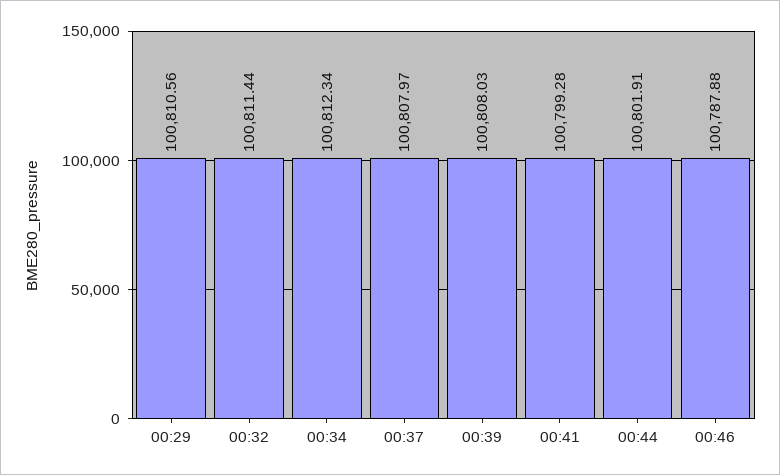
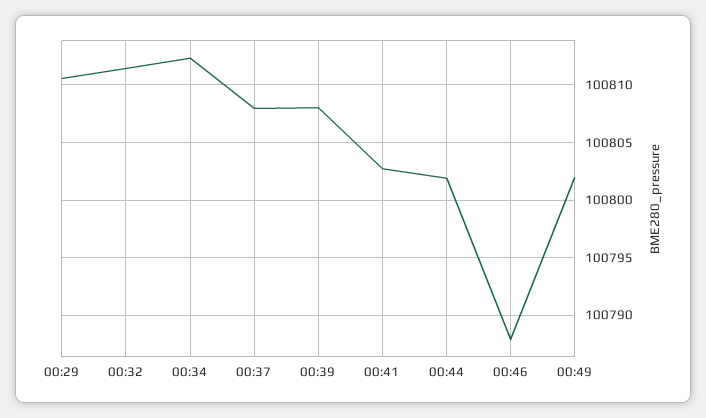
00:41: 100799.28 -> 100803
00:49: none -> 100802

